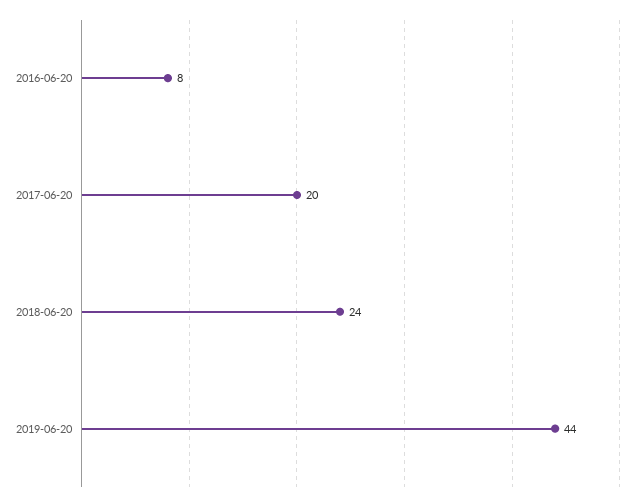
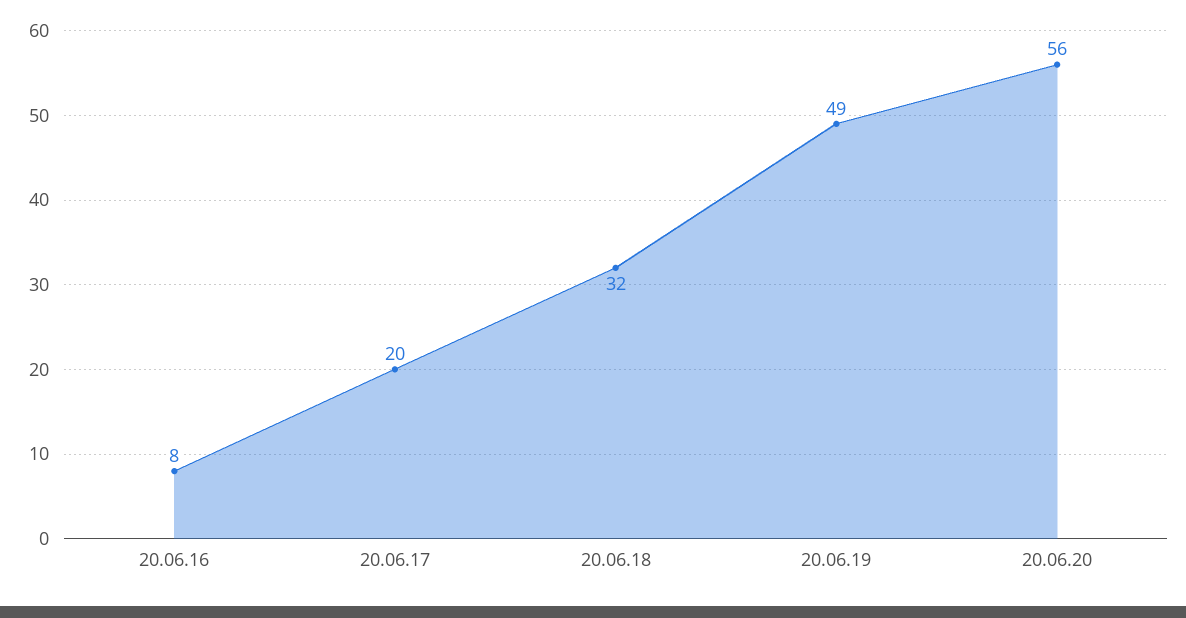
2018-06-20: 24 -> 32
2019-06-20: 44 -> 49
20.06.20: none -> 56

